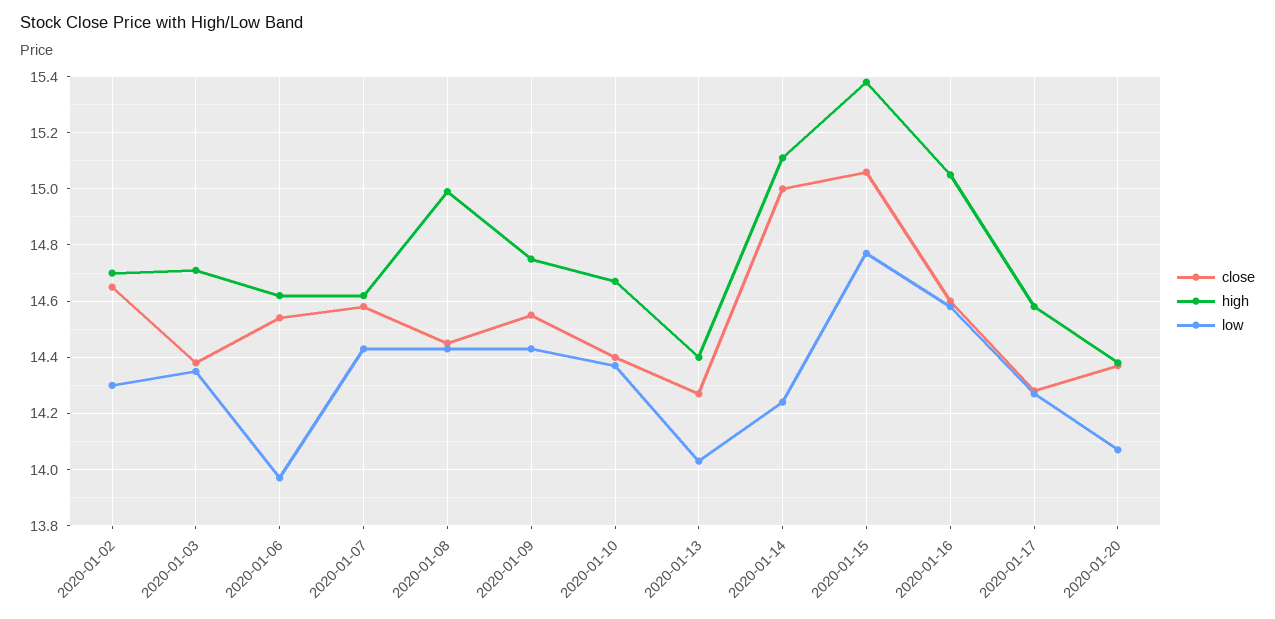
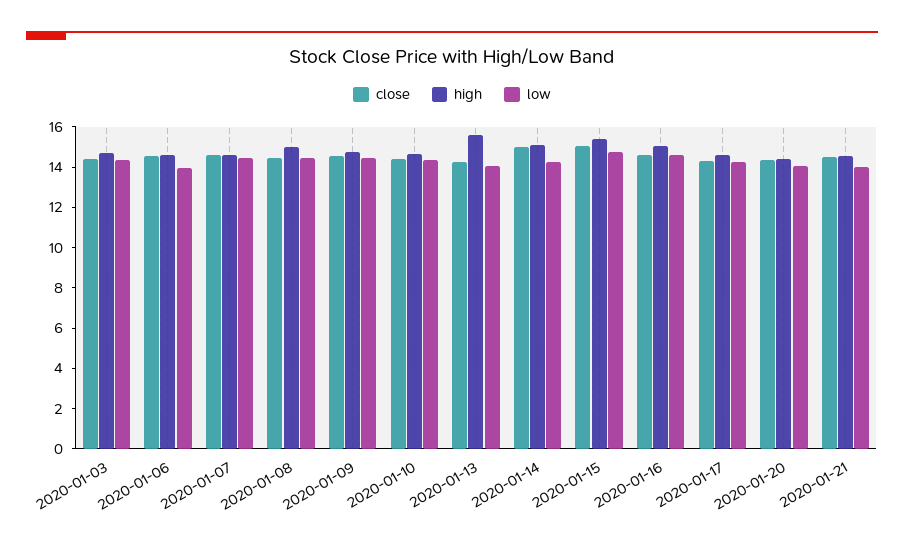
close, 2020-01-02: 14.65 -> none
high, 2020-01-02: 14.7 -> none
low, 2020-01-02: 14.3 -> none
high, 2020-01-13: 14.4 -> 15.5
close, 2020-01-21: none -> 14.5
high, 2020-01-21: none -> 14.5
low, 2020-01-21: none -> 14

